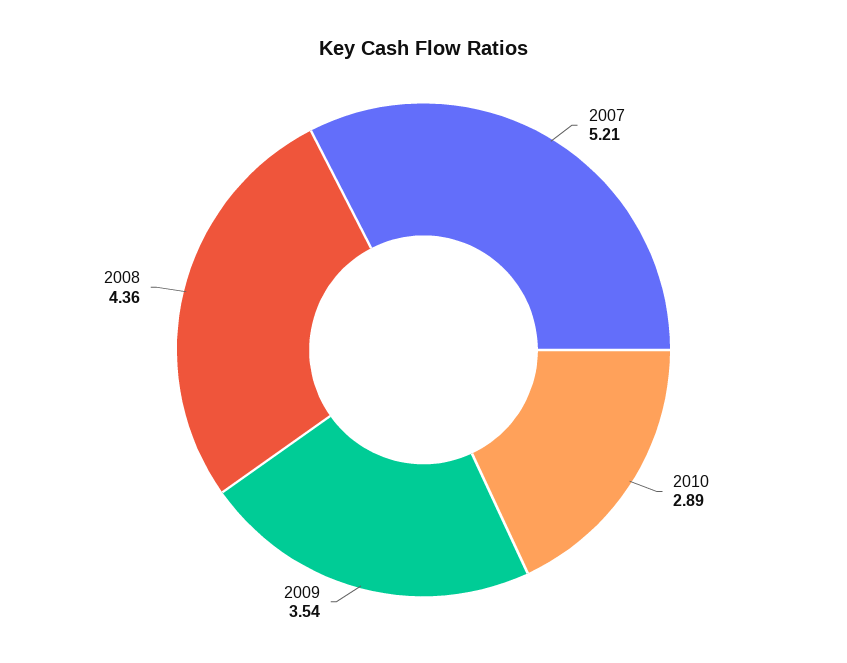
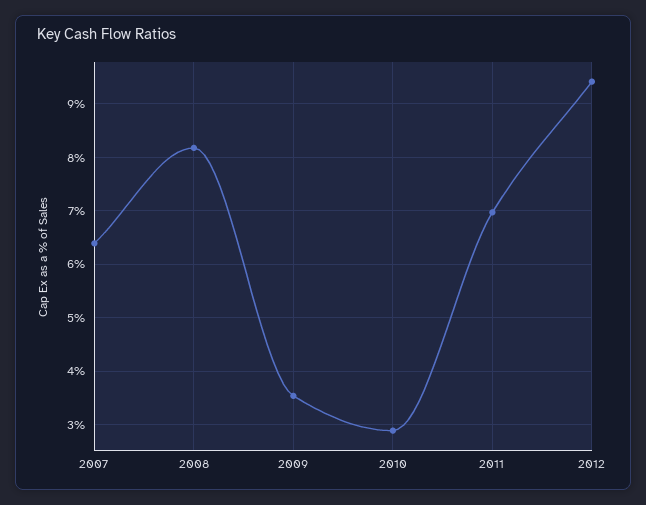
2007: 5.21 -> 6.4
2008: 4.36 -> 8.2
2011: none -> 7
2012: none -> 9.4

